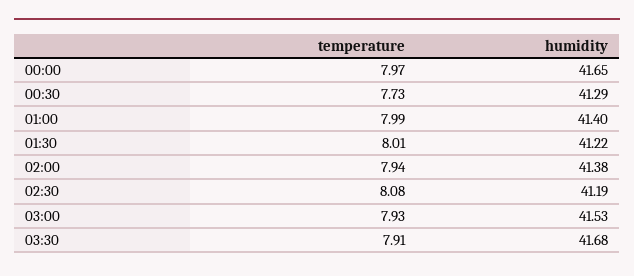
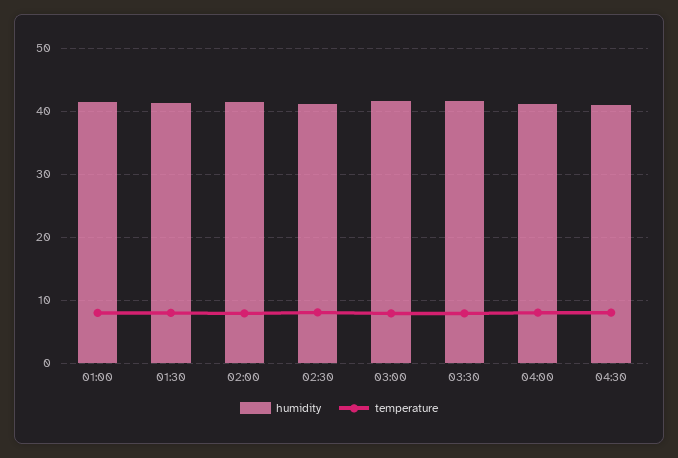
temperature, 00:00: 7.97 -> none
humidity, 00:00: 41.65 -> none
temperature, 00:30: 7.73 -> none
humidity, 00:30: 41.29 -> none
humidity, 04:00: none -> 41
temperature, 04:00: none -> 8
humidity, 04:30: none -> 41
temperature, 04:30: none -> 8

